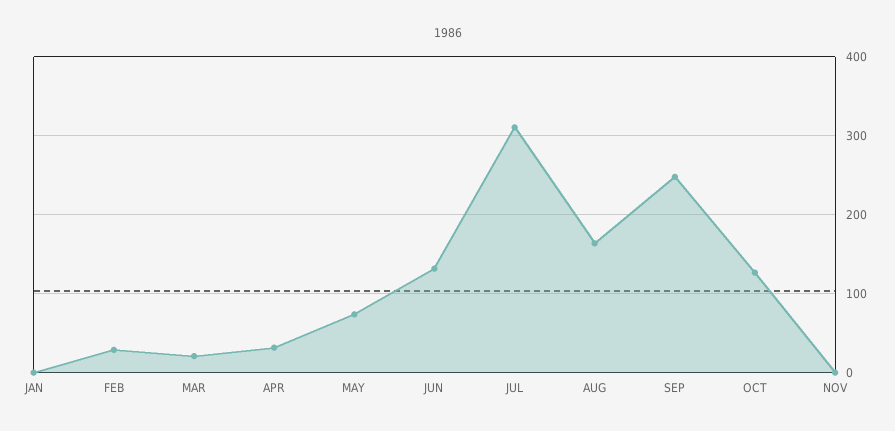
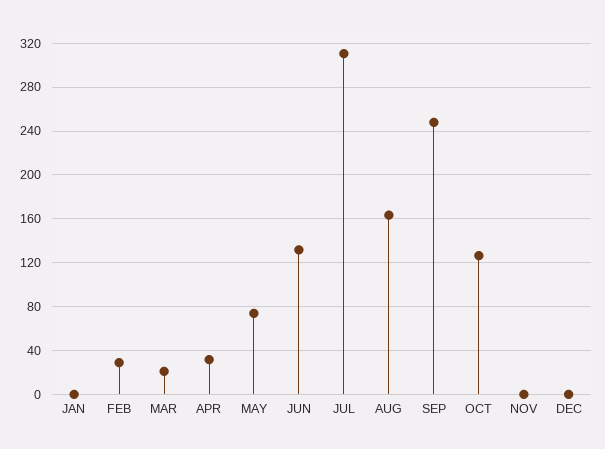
DEC: none -> 0

